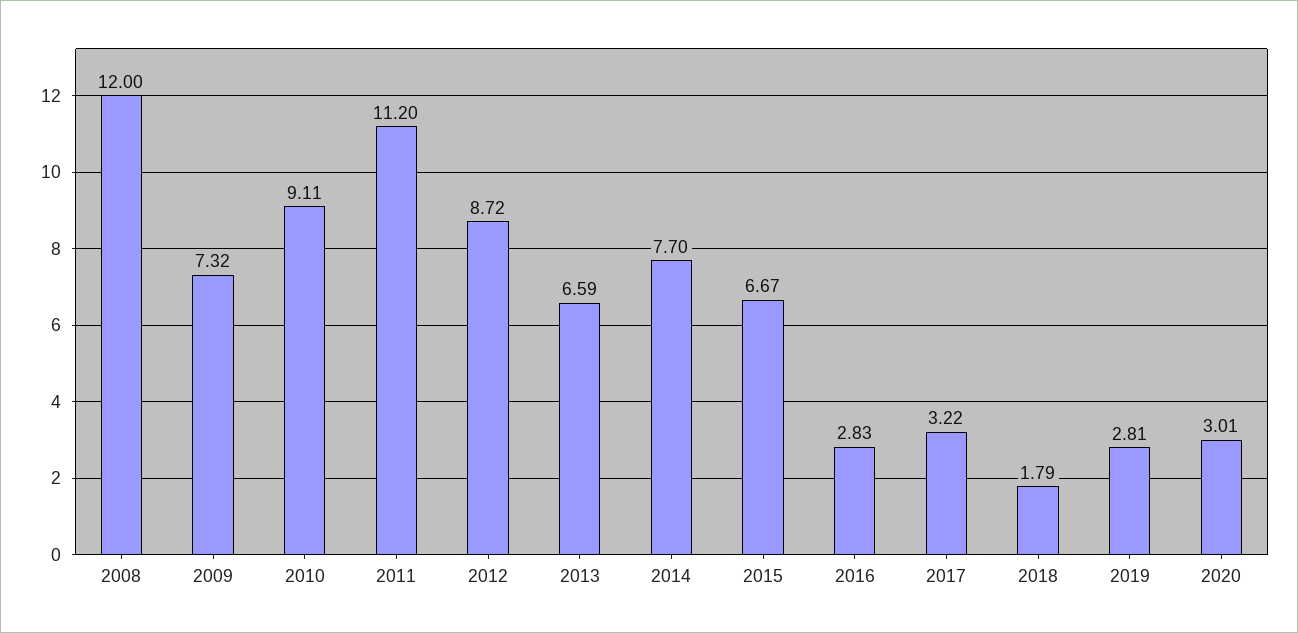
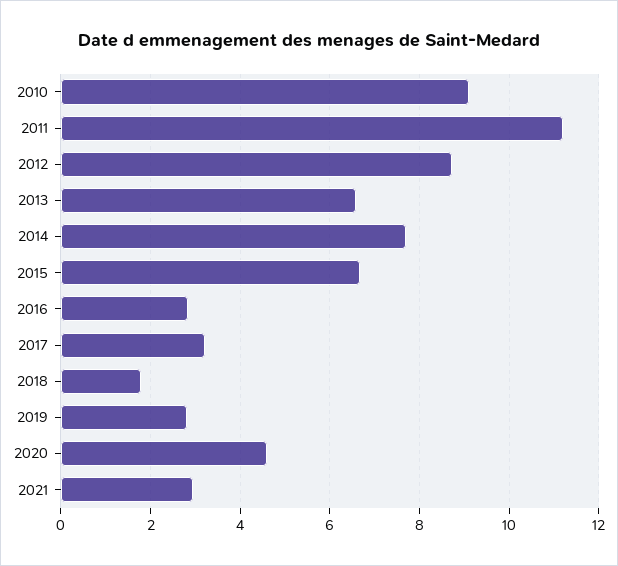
2008: 12 -> none
2009: 7.32 -> none
2020: 3.01 -> 4.6
2021: none -> 3

